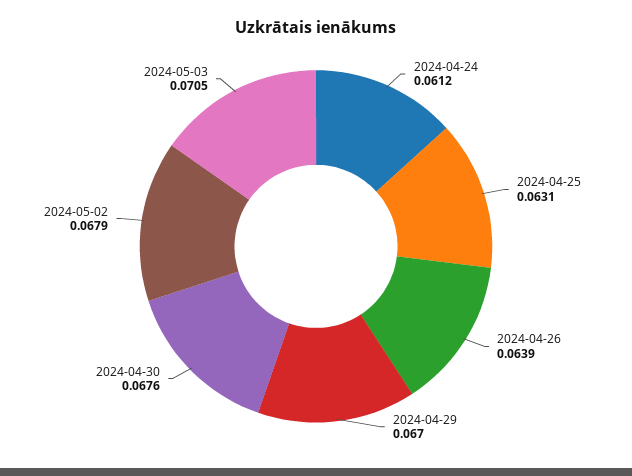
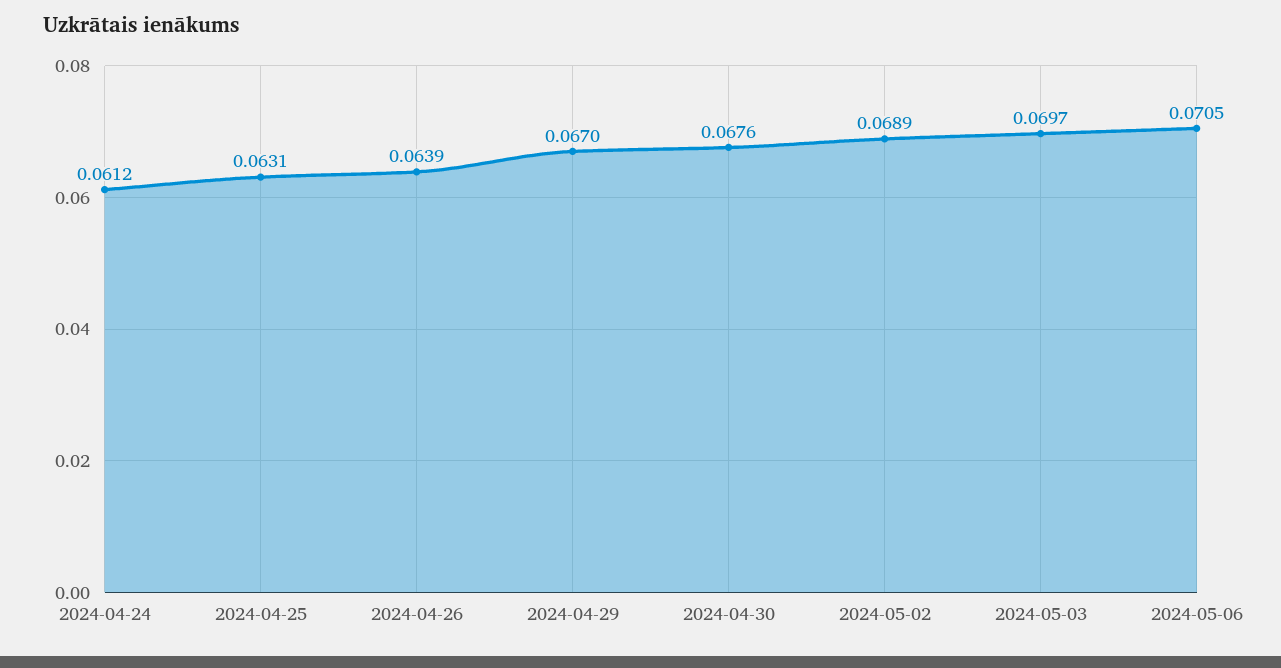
2024-05-02: 0.0679 -> 0.0689
2024-05-03: 0.0705 -> 0.0697
2024-05-06: none -> 0.0705

